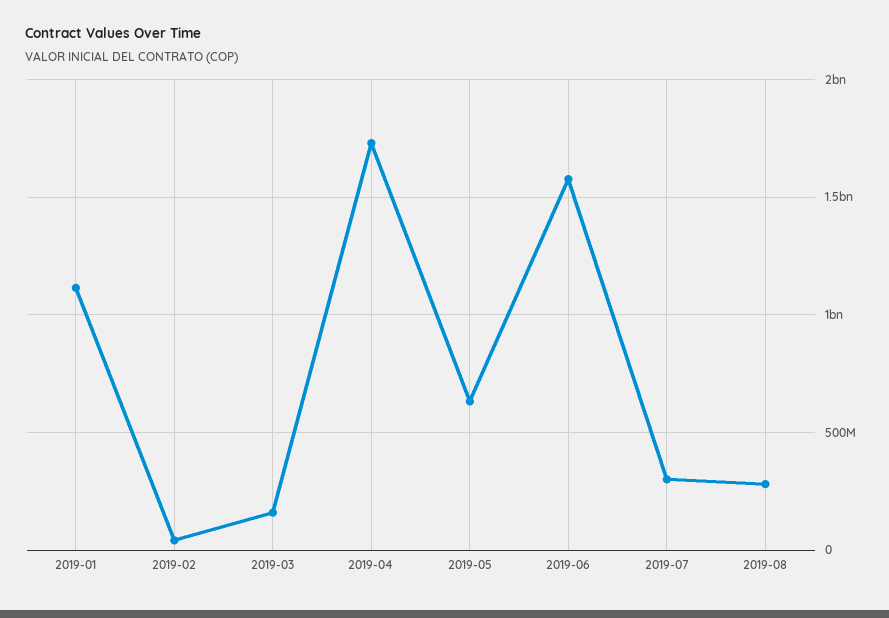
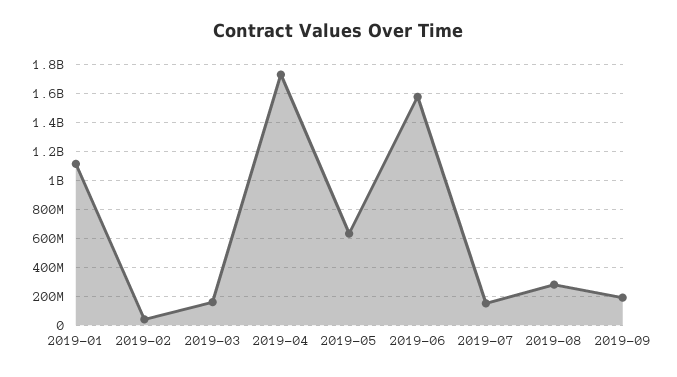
2019-07: 300000000 -> 150000000
2019-09: none -> 200000000

